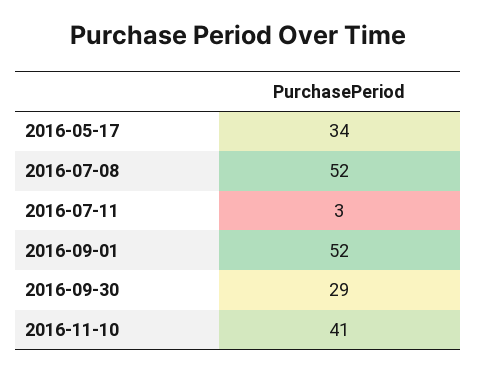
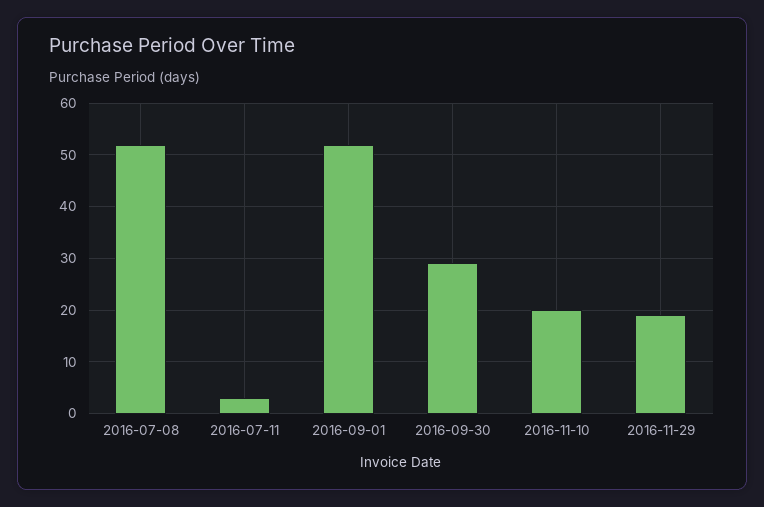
2016-05-17: 34 -> none
2016-11-10: 41 -> 20
2016-11-29: none -> 20

